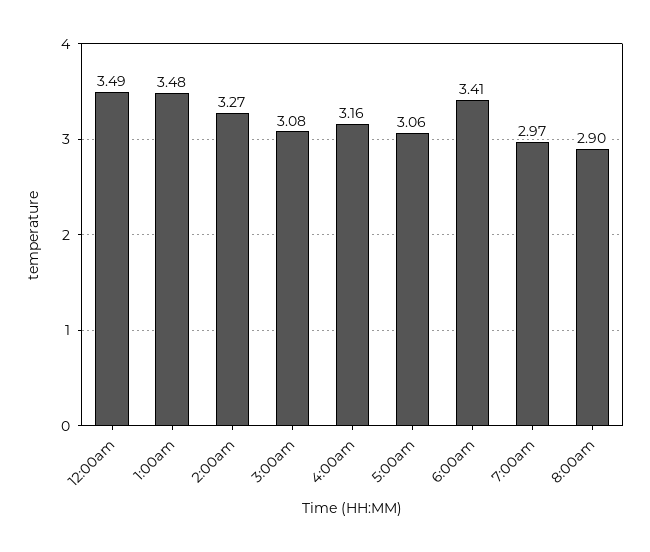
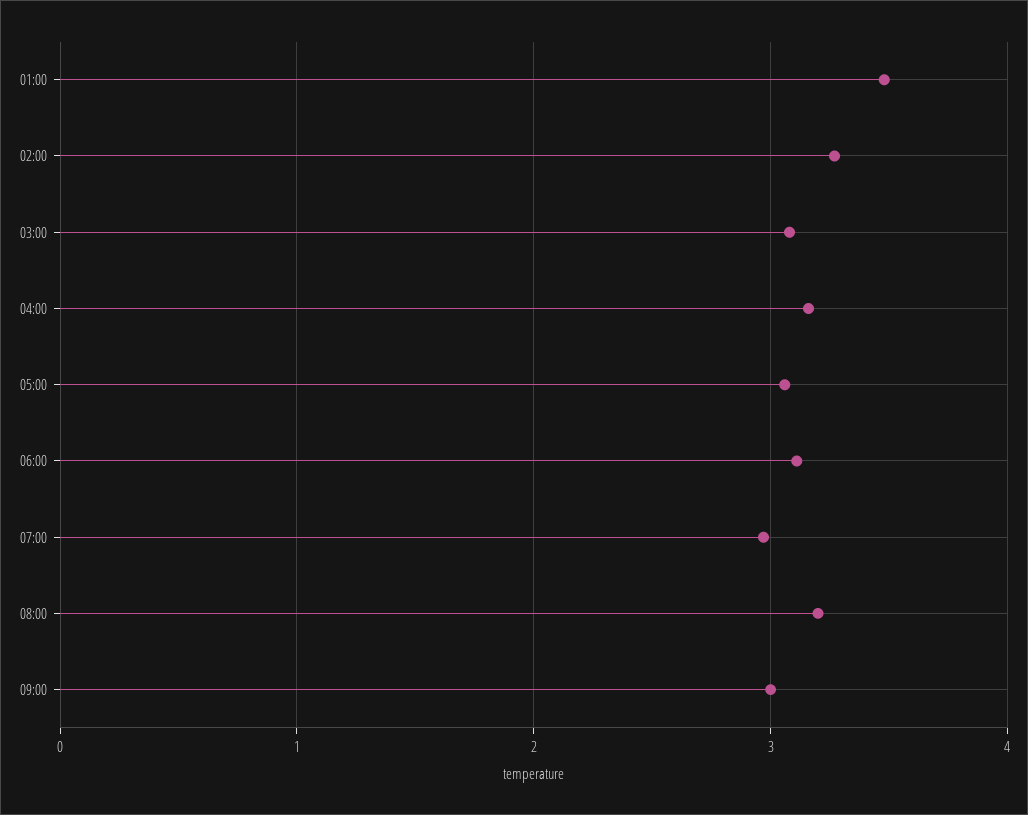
12:00am: 3.49 -> none
6:00am: 3.41 -> 3.1
8:00am: 2.9 -> 3.2
09:00: none -> 3

